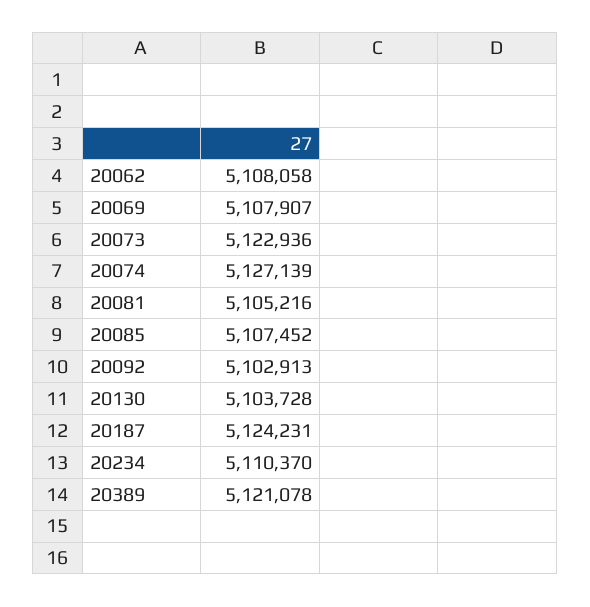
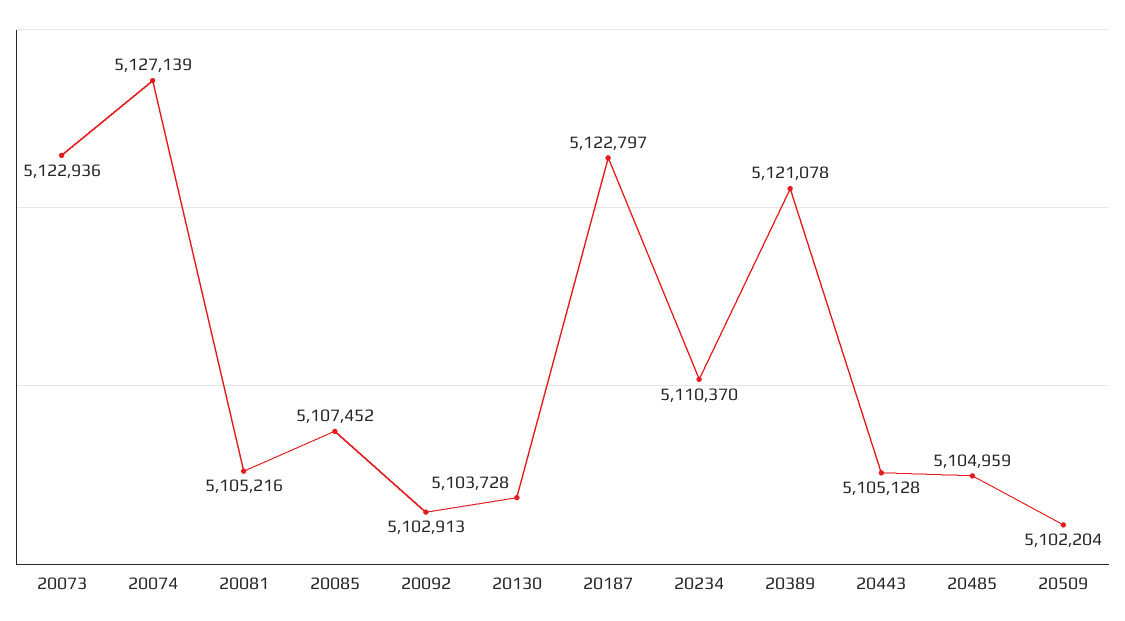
20062: 5108058 -> none
20069: 5107907 -> none
20187: 5124231 -> 5122797
20443: none -> 5105128
20485: none -> 5104959
20509: none -> 5102204

